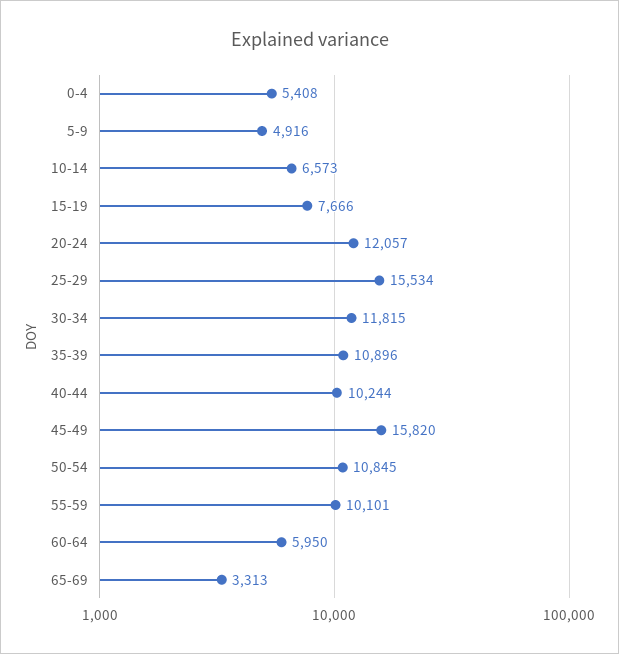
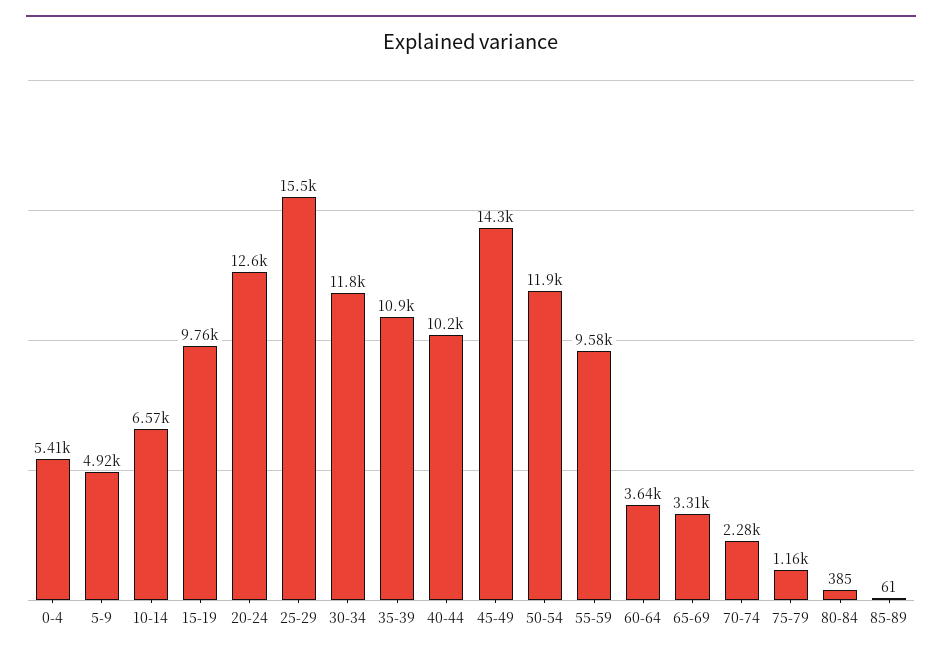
15-19: 7666 -> 9760
20-24: 12057 -> 12600
45-49: 15820 -> 14300
50-54: 10845 -> 11900
55-59: 10101 -> 9580
60-64: 5950 -> 3640
70-74: none -> 2280
75-79: none -> 1160
80-84: none -> 385
85-89: none -> 61

